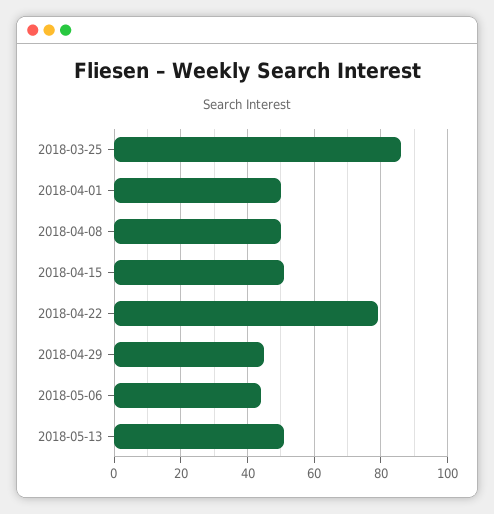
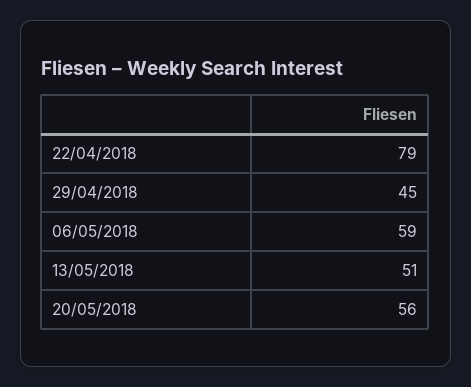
2018-03-25: 85 -> none
2018-04-01: 50 -> none
2018-04-08: 50 -> none
2018-04-15: 50 -> none
2018-05-06: 45 -> 59
20/05/2018: none -> 56

